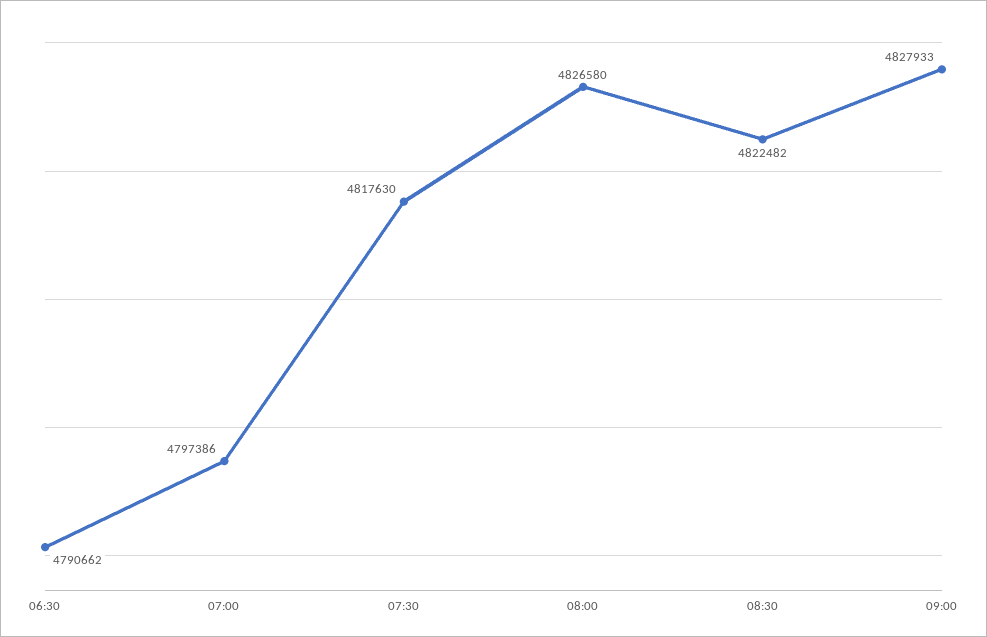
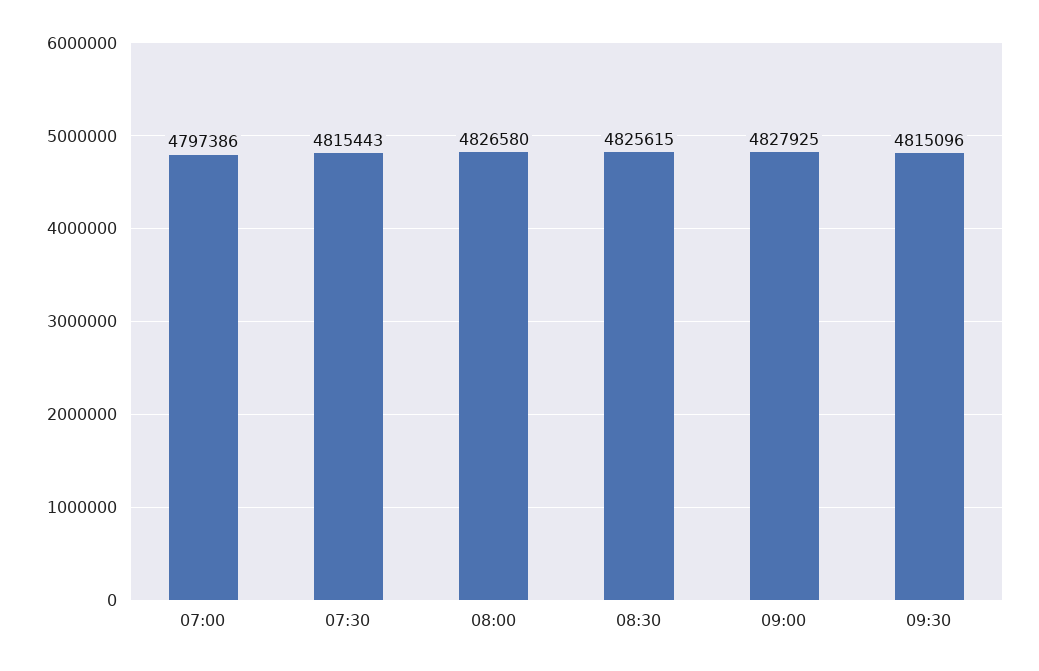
06:30: 4790662 -> none
07:30: 4817630 -> 4815443
08:30: 4822482 -> 4825615
09:00: 4827933 -> 4827925
09:30: none -> 4815096

